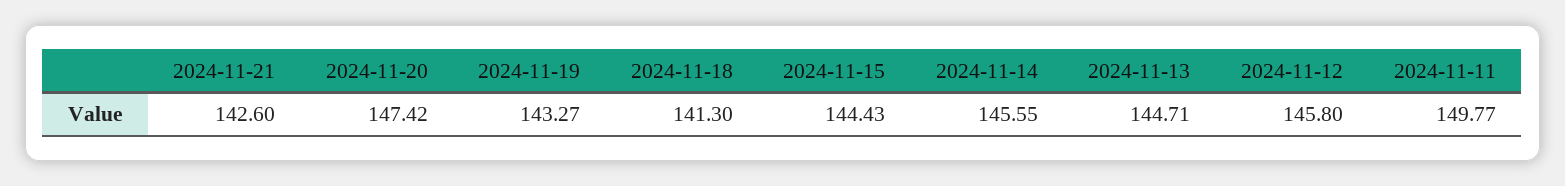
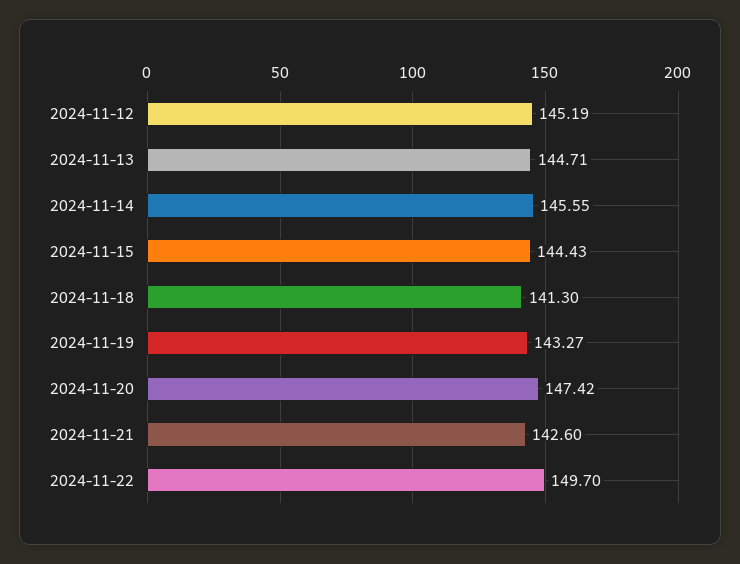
2024-11-12: 145.8 -> 145.19
2024-11-11: 149.77 -> none
2024-11-22: none -> 149.7

